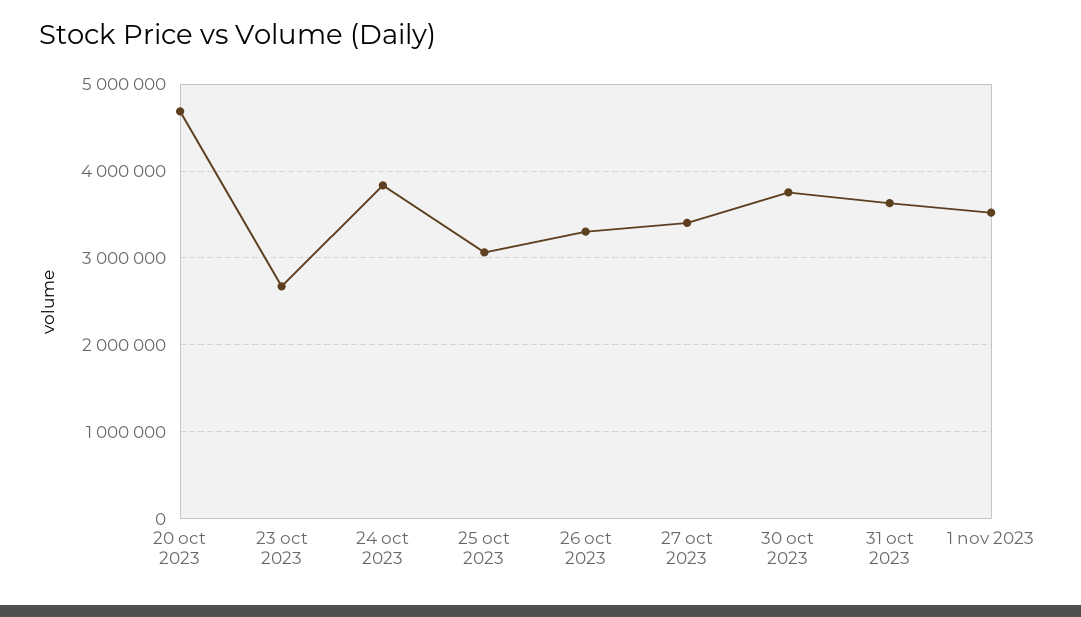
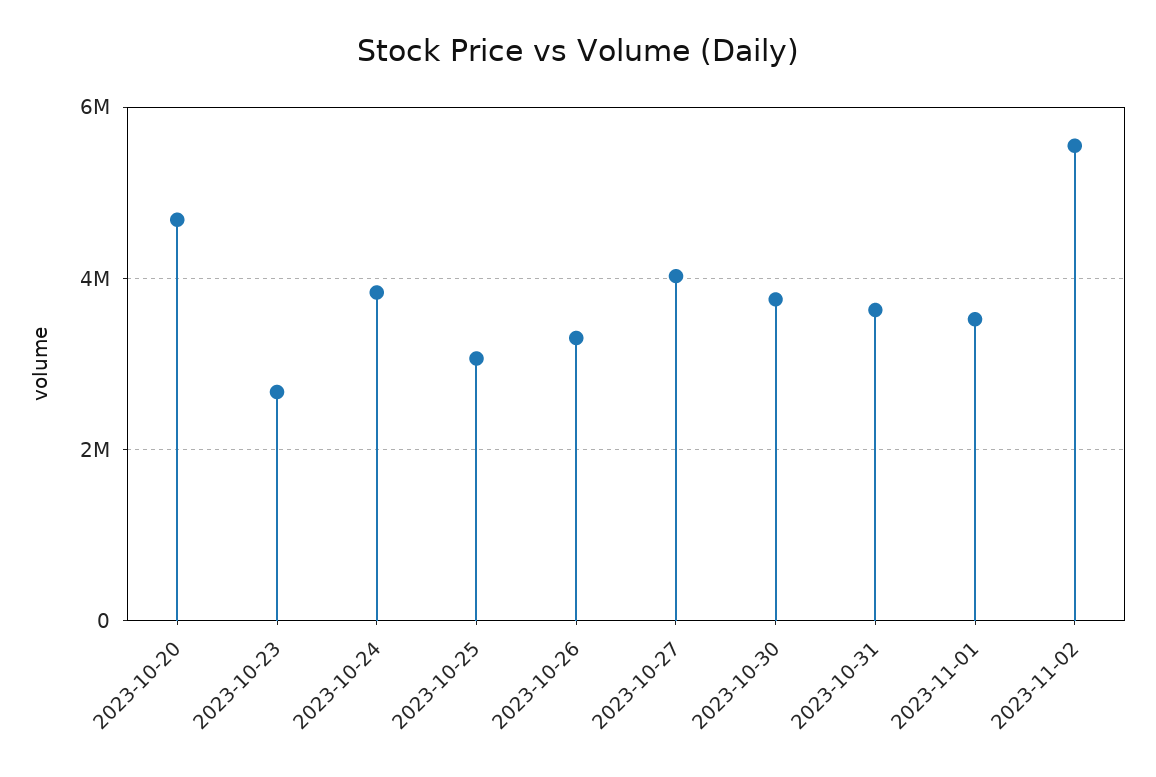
27 oct 2023: 3400000 -> 4000000
2023-11-02: none -> 5600000

